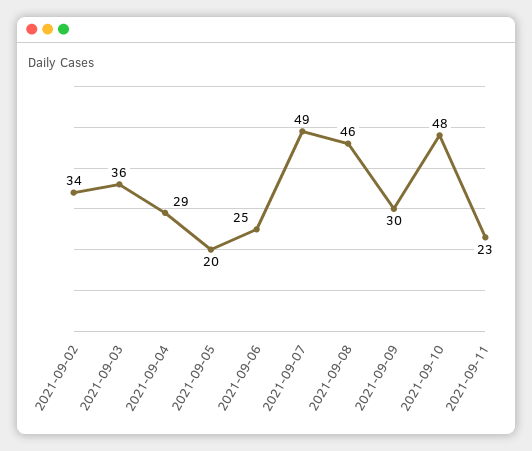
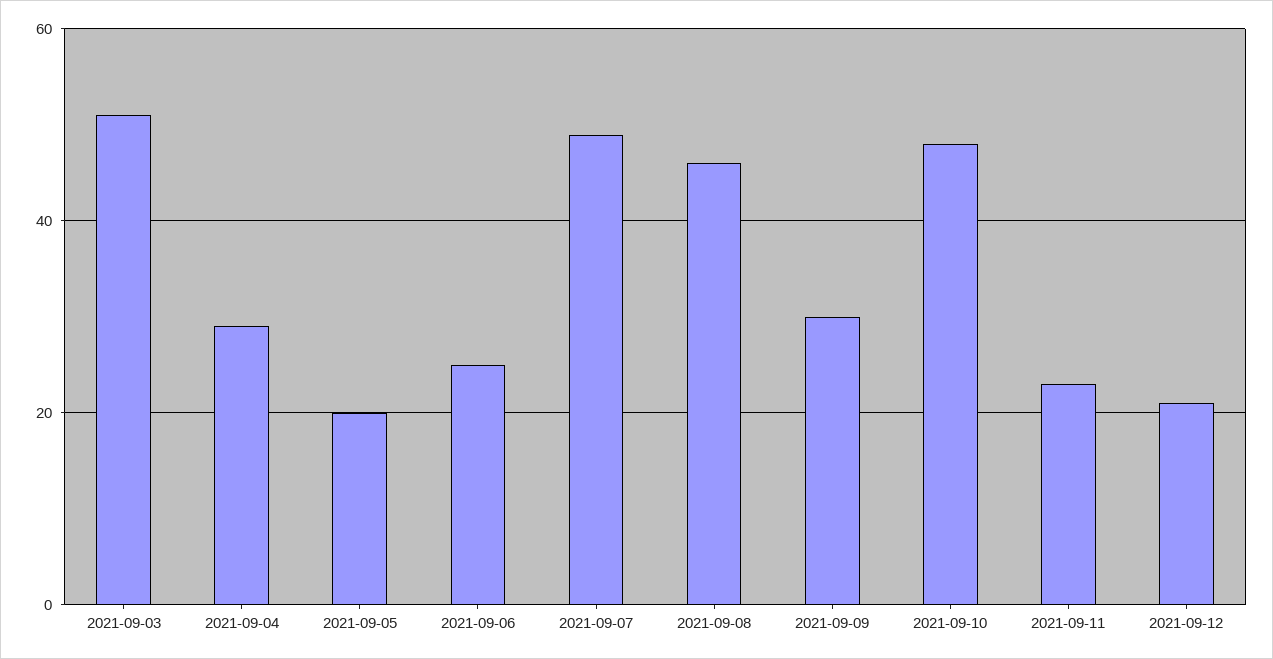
2021-09-02: 34 -> none
2021-09-03: 36 -> 50
2021-09-12: none -> 20

